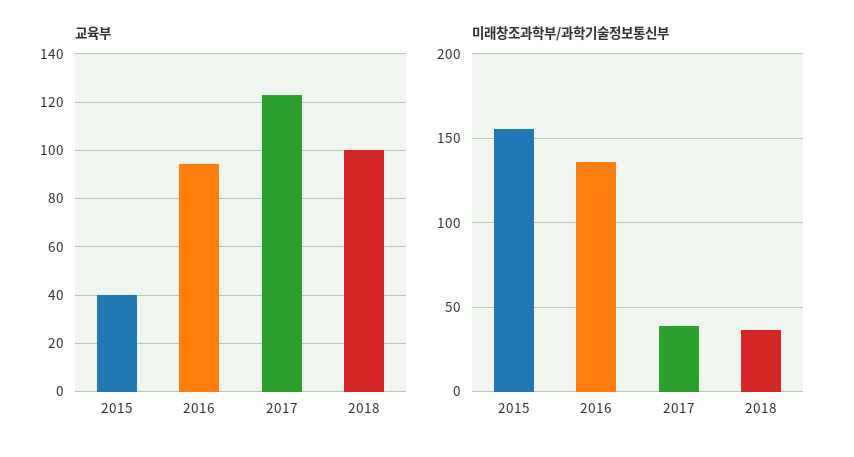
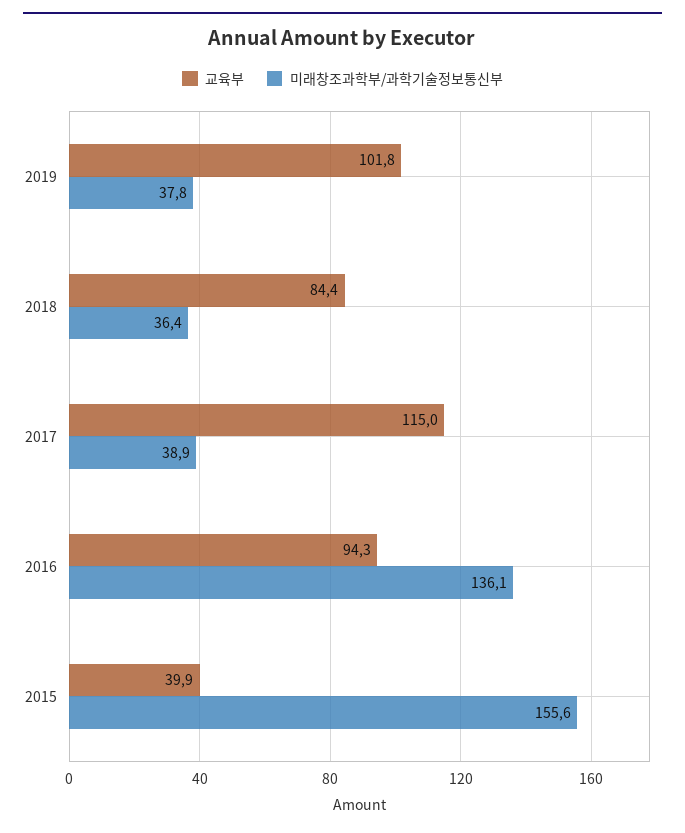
교육부, 2017: 122.5 -> 115
교육부, 2018: 100 -> 84.4
교육부, 2019: none -> 101.8
미래창조과학부/과학기술정보통신부, 2019: none -> 37.8

